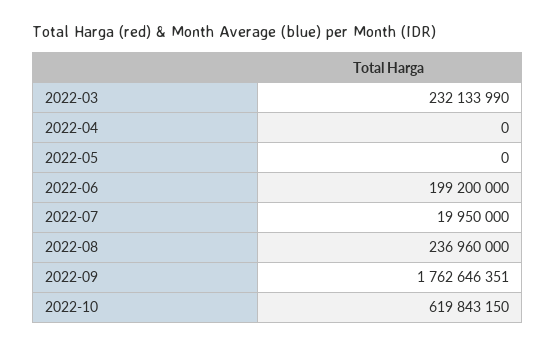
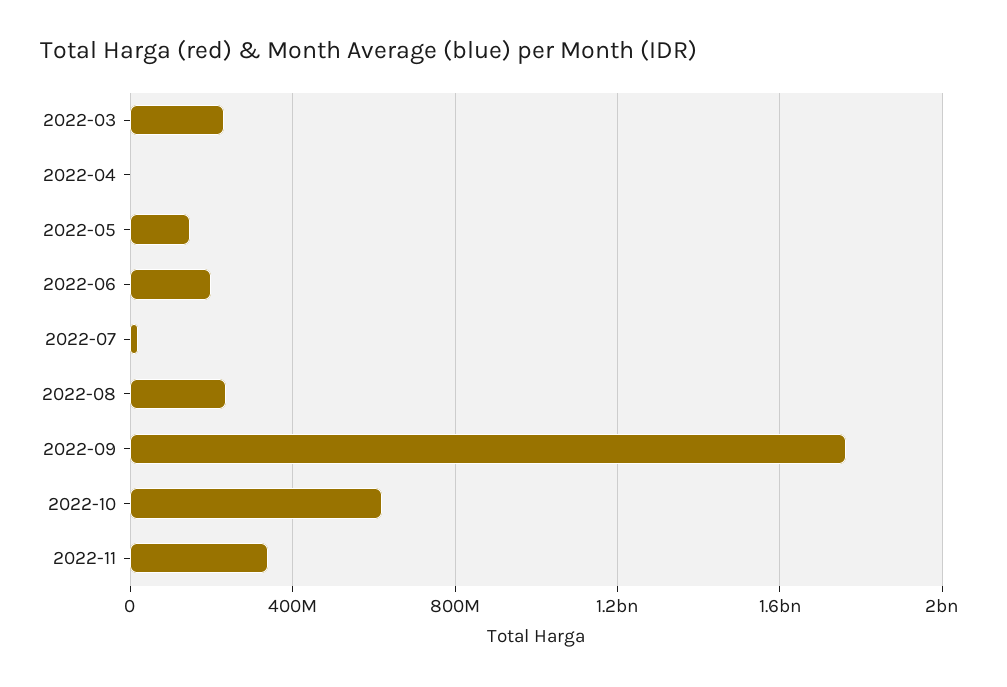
2022-05: 0 -> 150000000
2022-11: none -> 350000000

